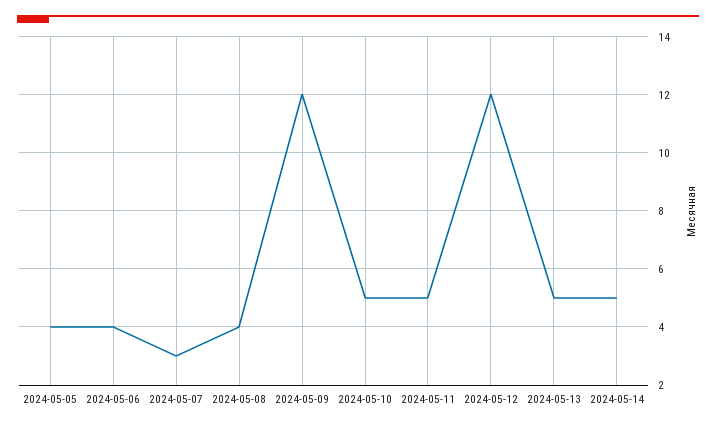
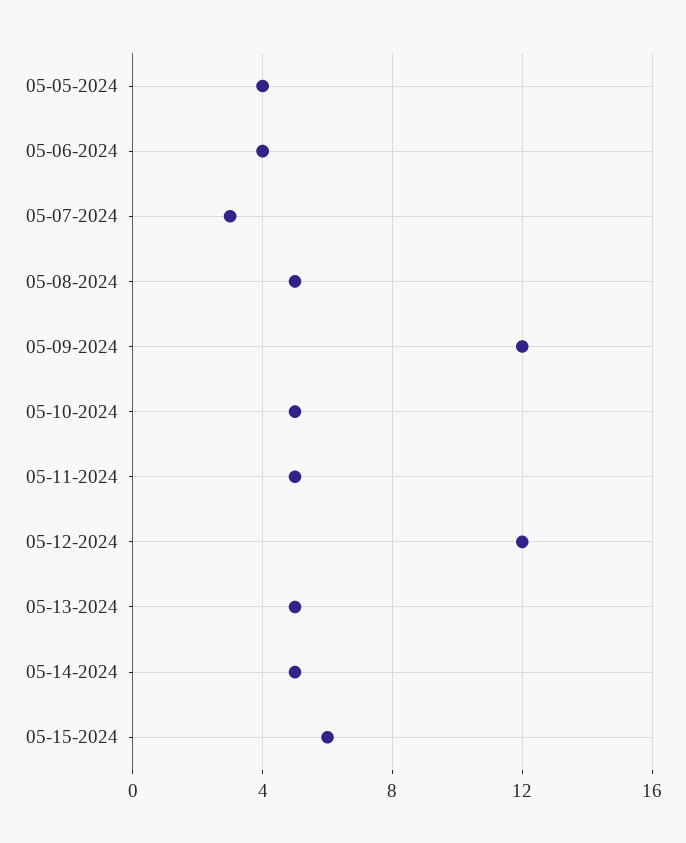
2024-05-08: 4 -> 5
05-15-2024: none -> 6

